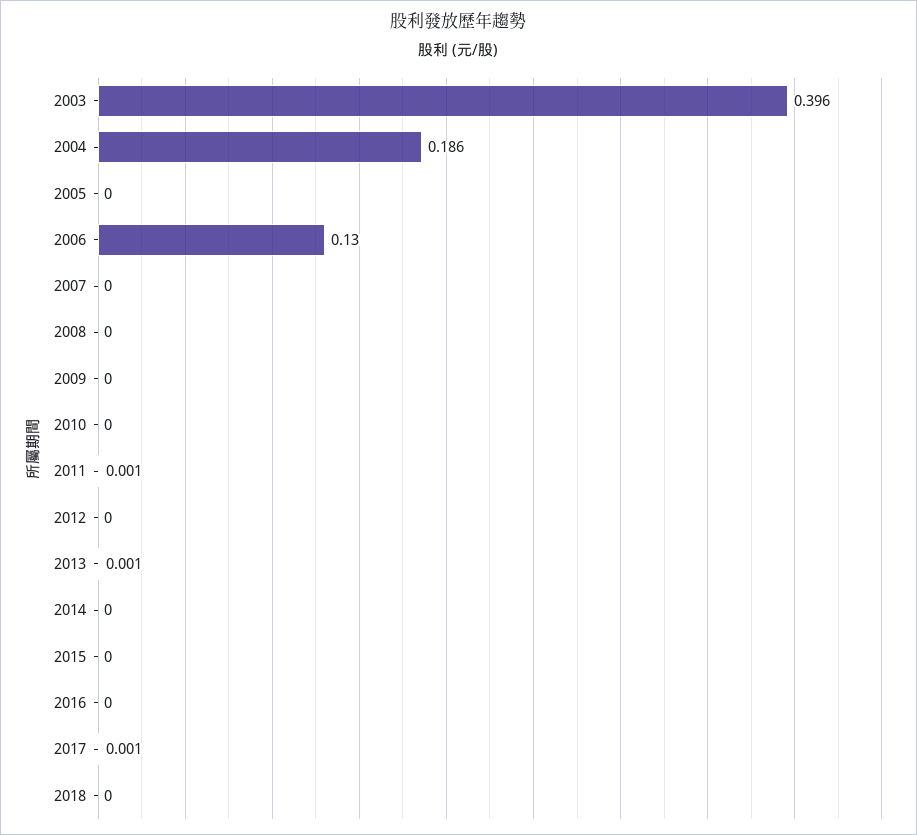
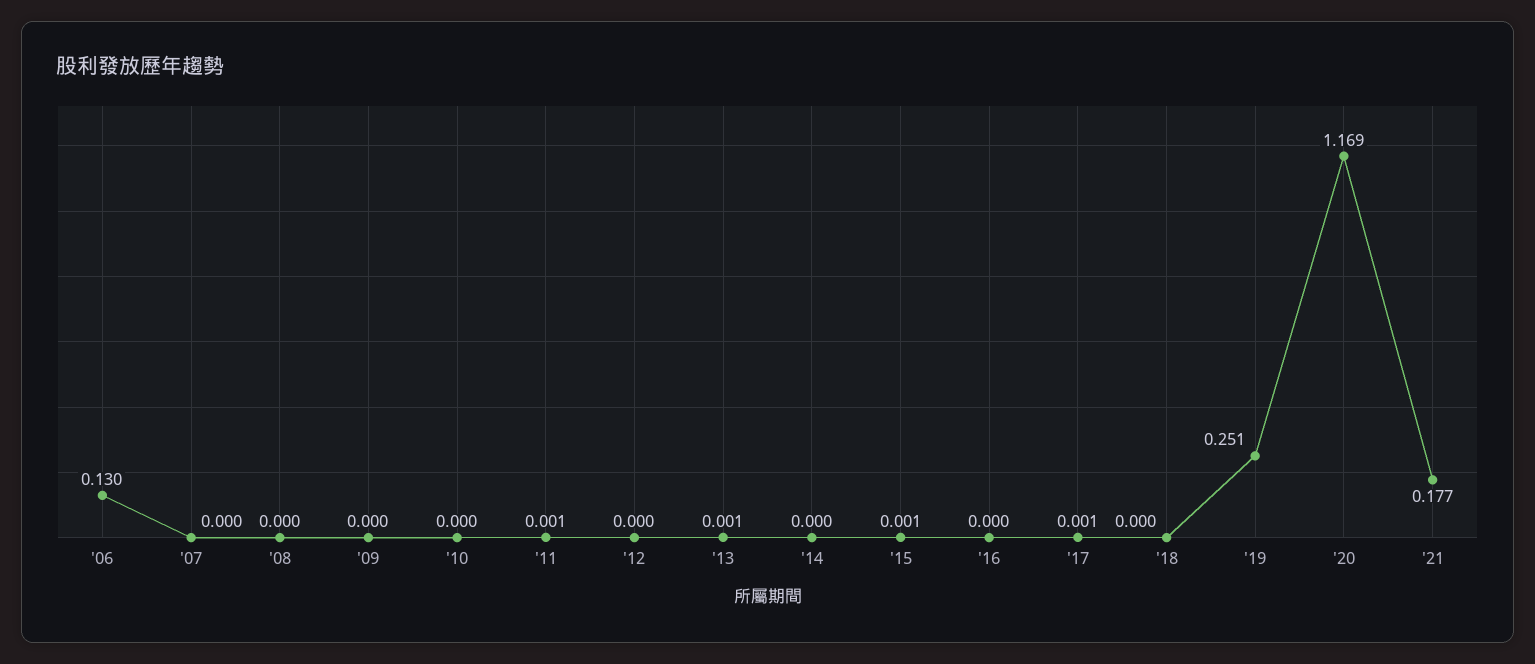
2003: 0.396 -> none
2004: 0.186 -> none
2005: 0 -> none
2015: 0 -> 0.001
'19: none -> 0.251
'20: none -> 1.169
'21: none -> 0.177

